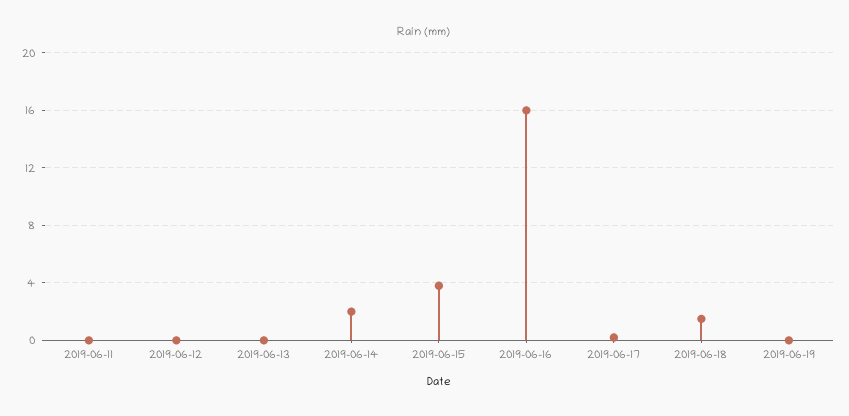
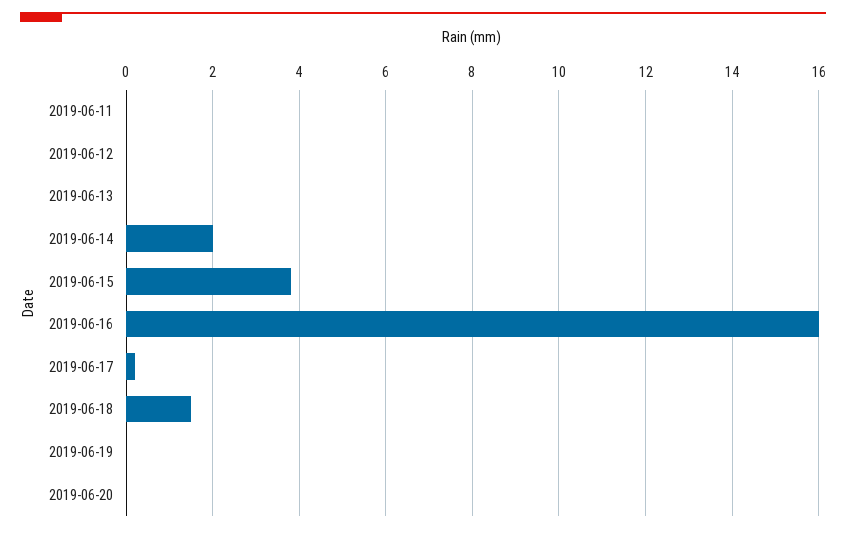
2019-06-20: none -> 0

